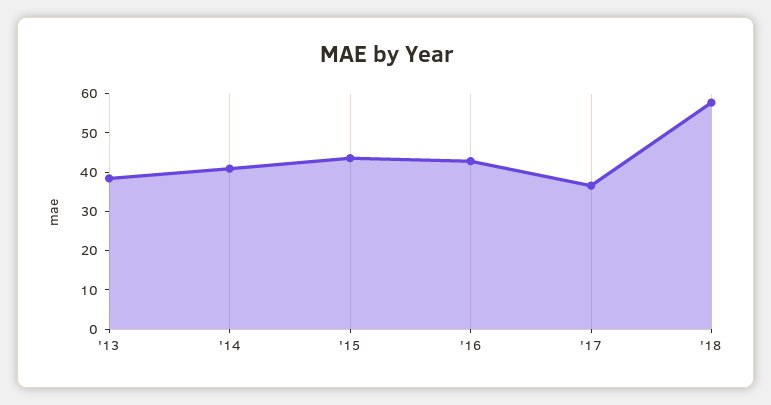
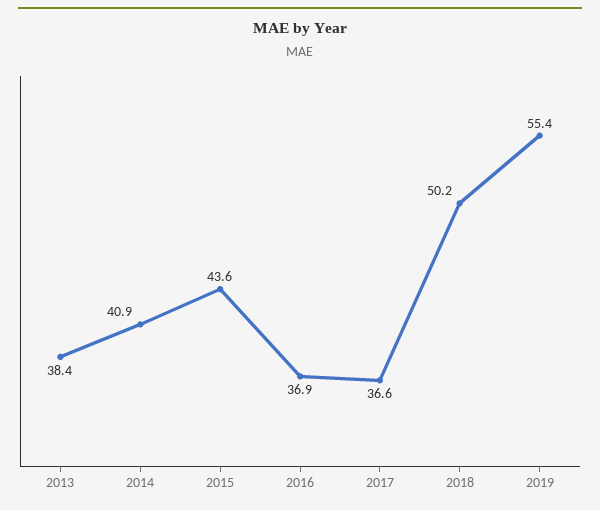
'16: 42.5 -> 36.9
'18: 57.5 -> 50.2
2019: none -> 55.4

